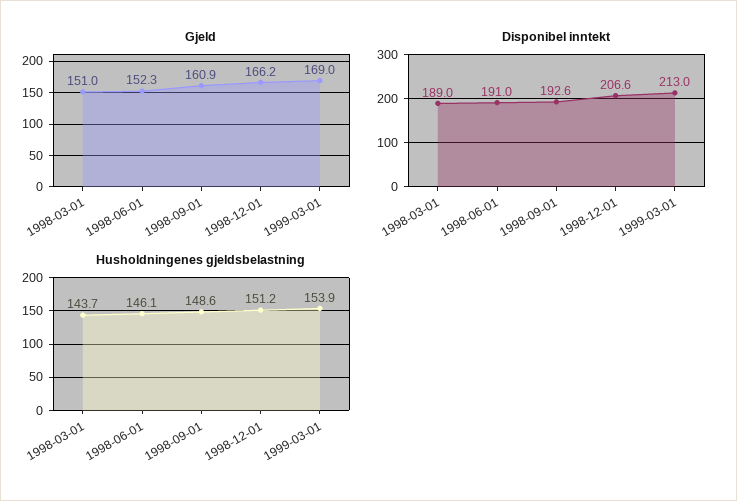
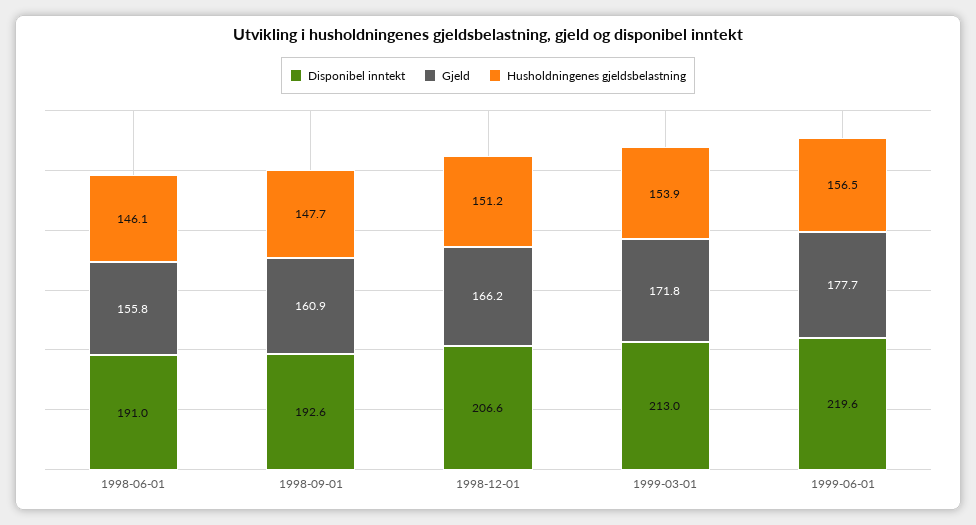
Gjeld, 1998-03-01: 151 -> none
Gjeld, 1998-06-01: 152.3 -> 155.8
Gjeld, 1999-03-01: 169 -> 171.8
Disponibel inntekt, 1998-03-01: 189 -> none
Husholdningenes gjeldsbelastning, 1998-03-01: 143.7 -> none
Husholdningenes gjeldsbelastning, 1998-09-01: 148.6 -> 147.7
Disponibel inntekt, 1999-06-01: none -> 219.6
Gjeld, 1999-06-01: none -> 177.7
Husholdningenes gjeldsbelastning, 1999-06-01: none -> 156.5

